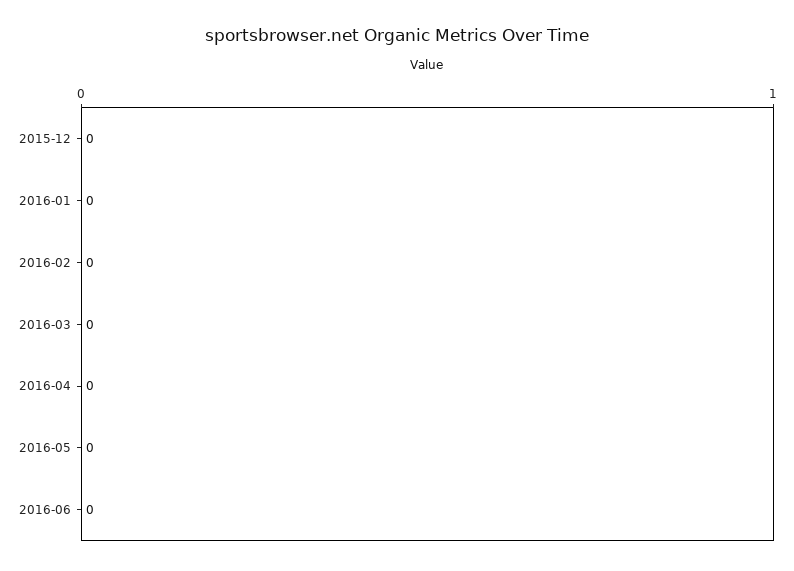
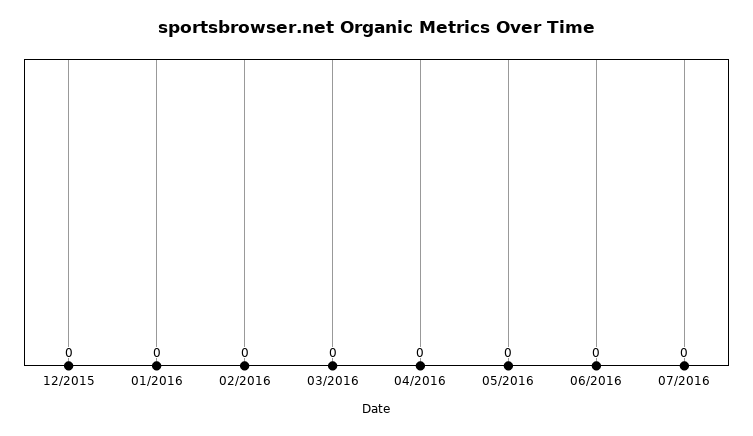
07/2016: none -> 0

